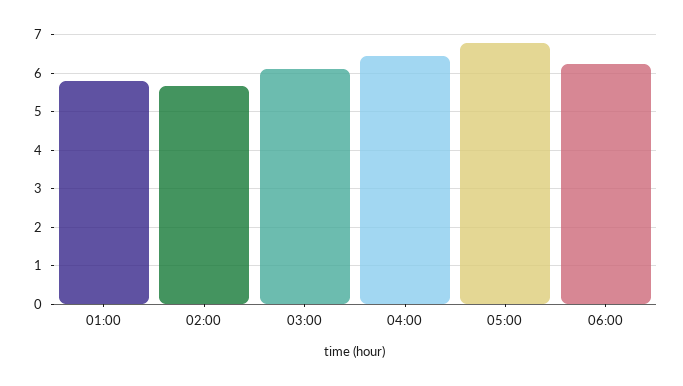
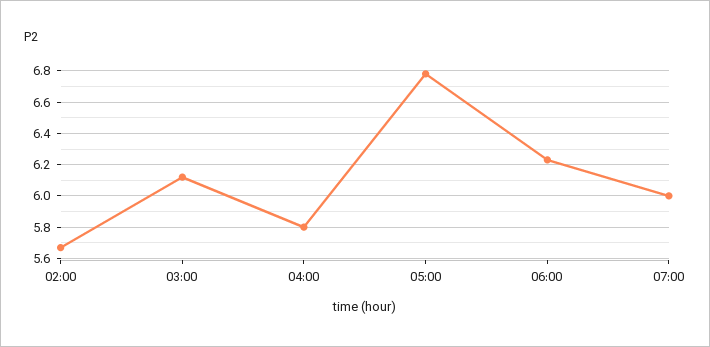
01:00: 5.8 -> none
04:00: 6.4 -> 5.8
07:00: none -> 6

